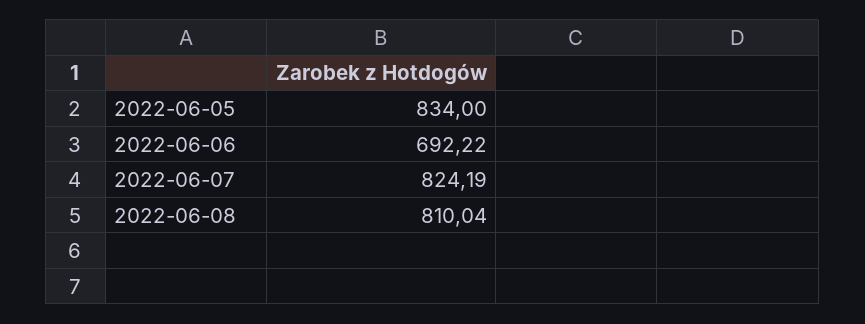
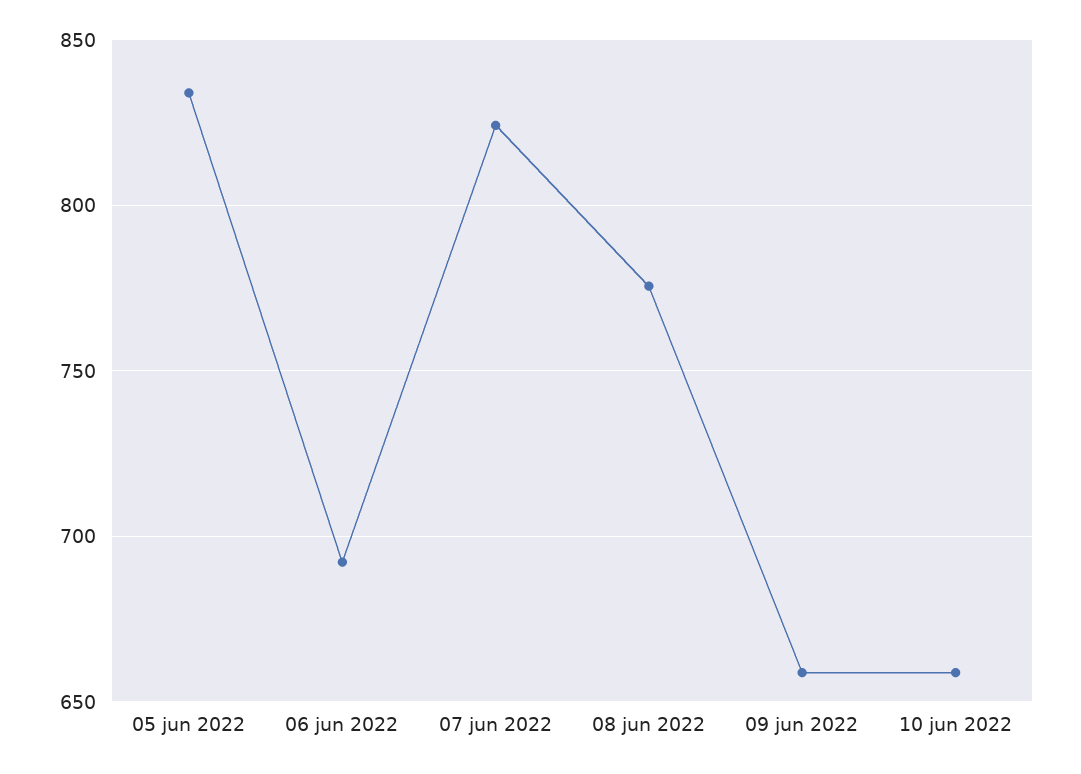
2022-06-08: 810.04 -> 775
09 jun 2022: none -> 660
10 jun 2022: none -> 660

